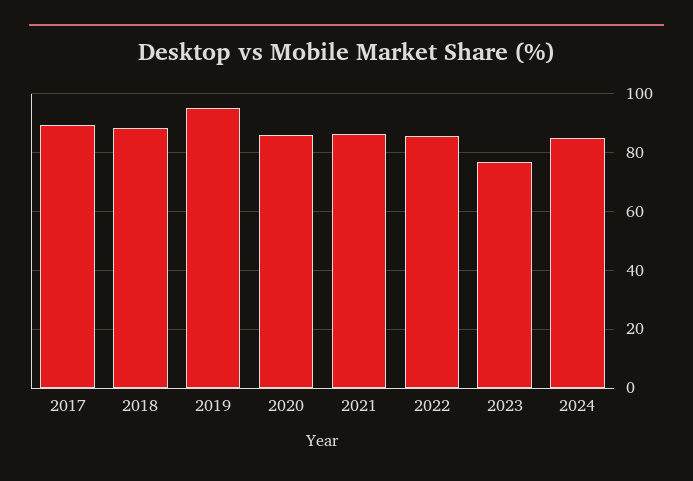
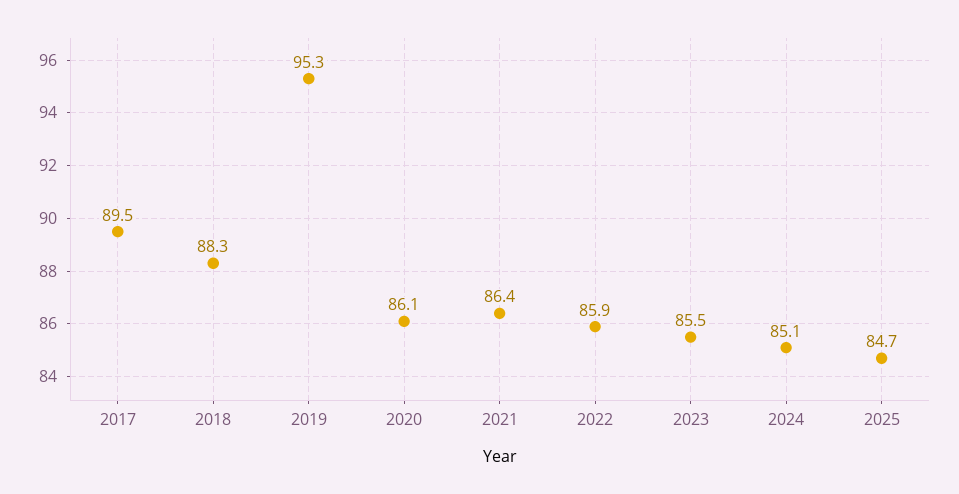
2023: 77.5 -> 85.5
2025: none -> 84.7

